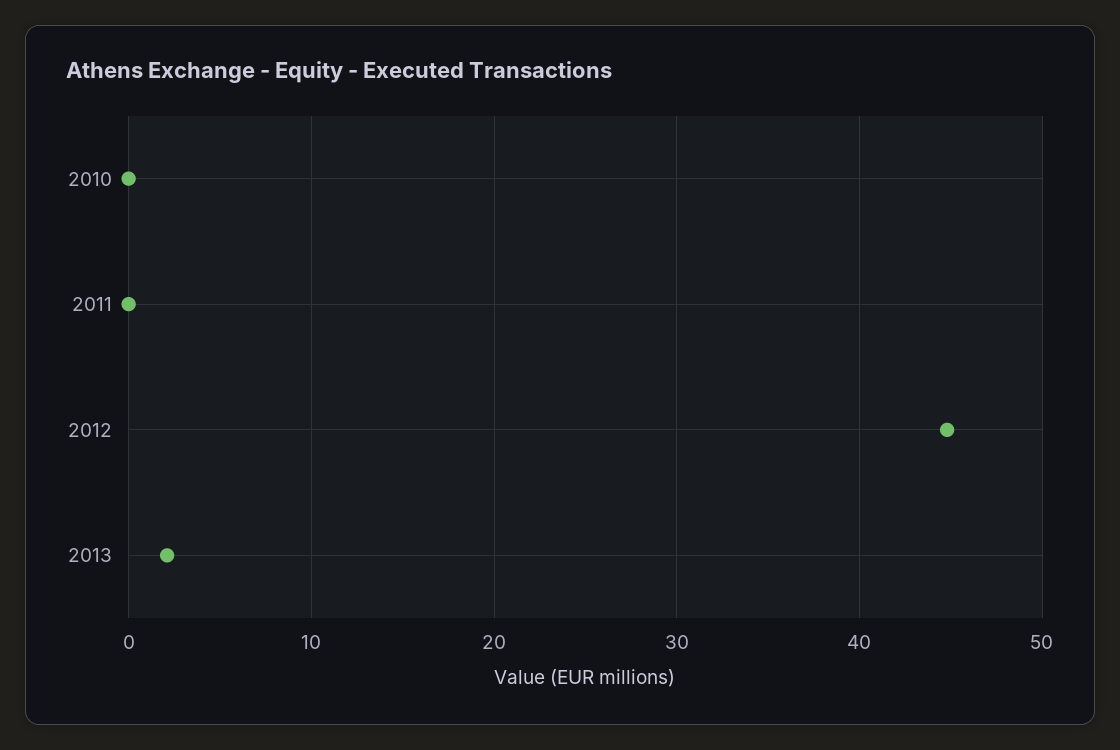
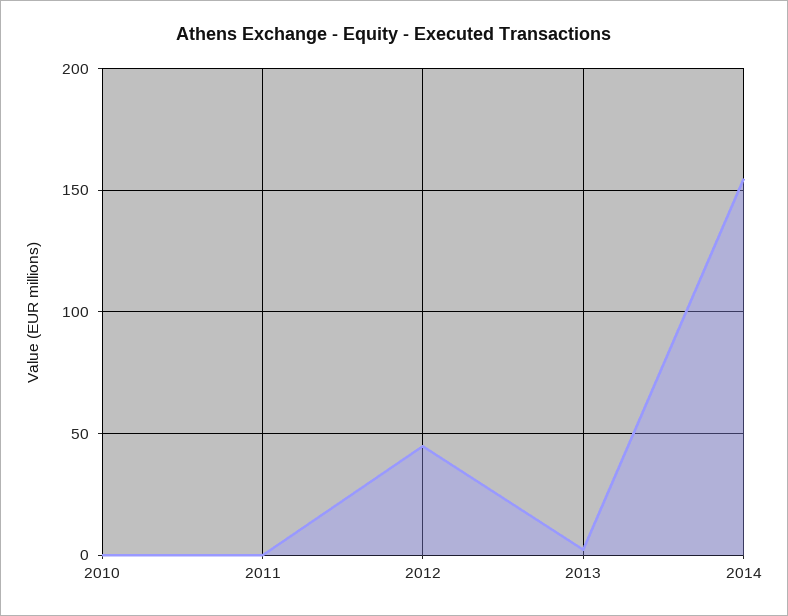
2014: none -> 155

